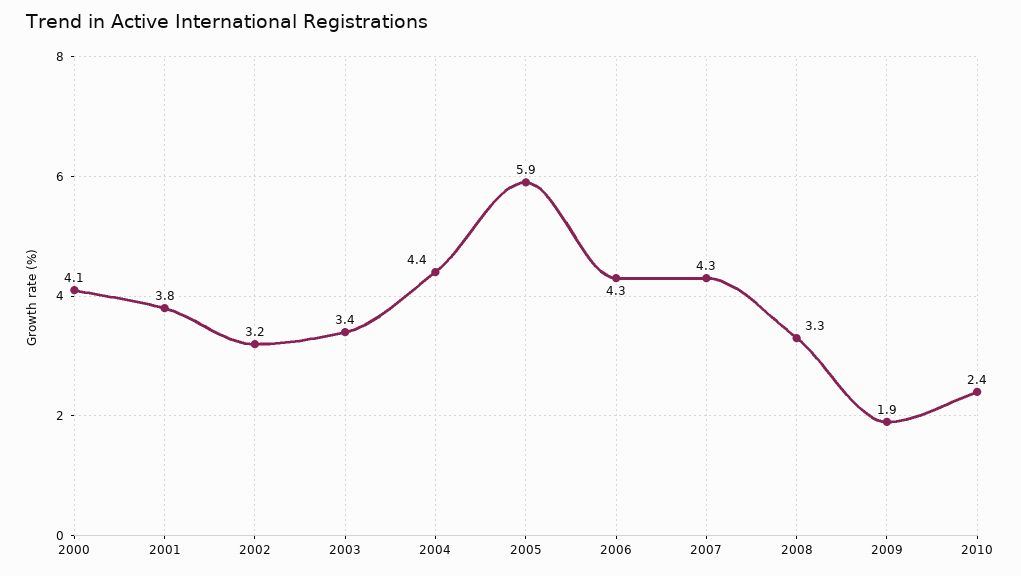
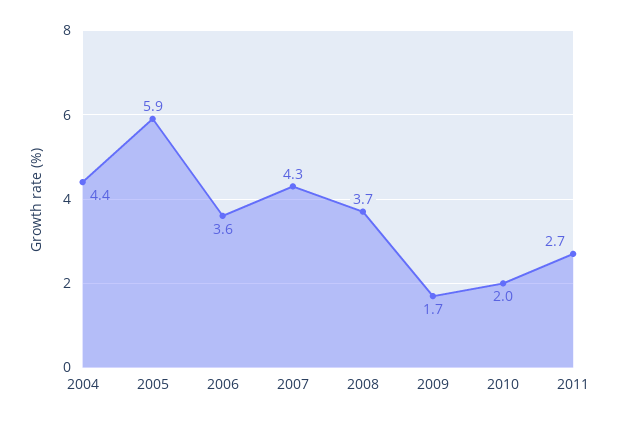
2000: 4.1 -> none
2001: 3.8 -> none
2002: 3.2 -> none
2003: 3.4 -> none
2006: 4.3 -> 3.6
2008: 3.3 -> 3.7
2009: 1.9 -> 1.7
2010: 2.4 -> 2
2011: none -> 2.7

